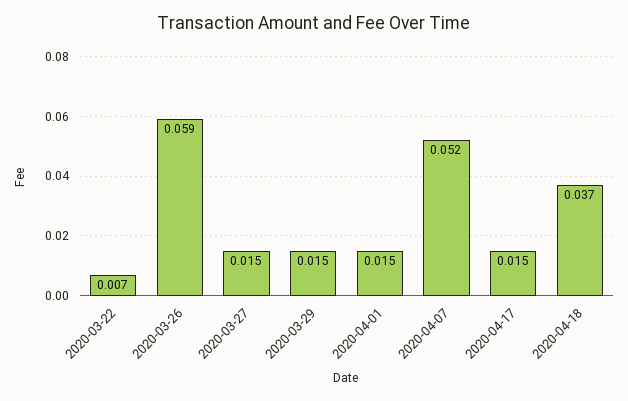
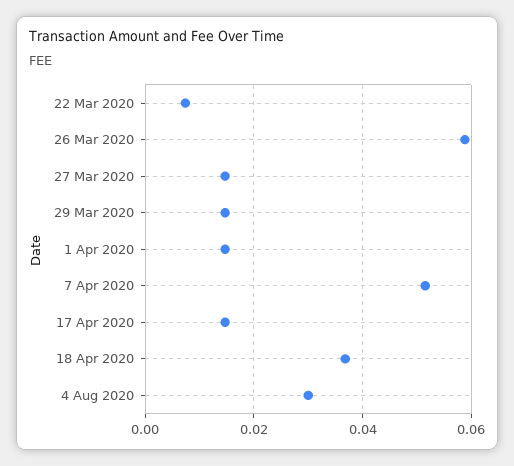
4 Aug 2020: none -> 0.03

